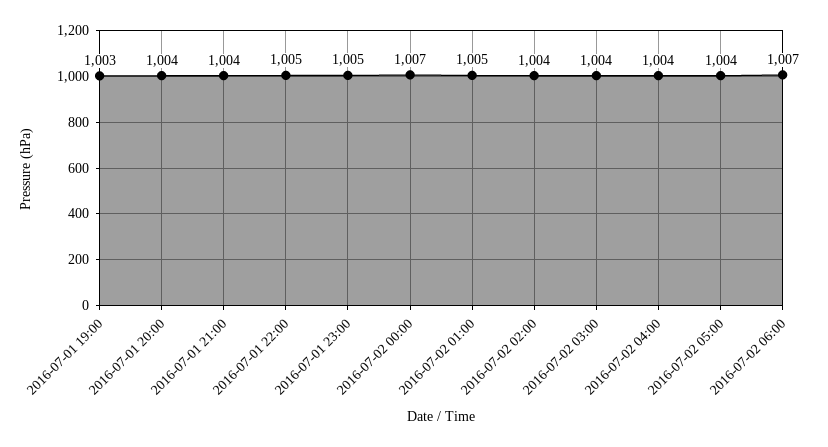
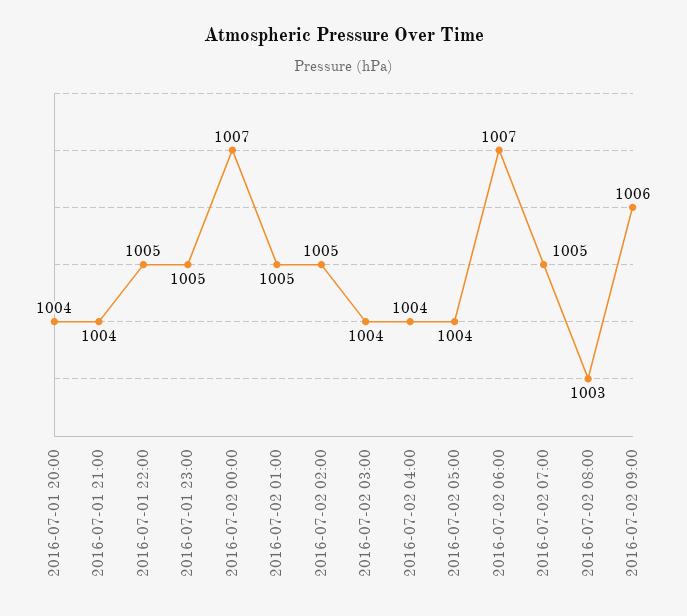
2016-07-01 19:00: 1003 -> none
2016-07-02 02:00: 1004 -> 1005
2016-07-02 07:00: none -> 1005
2016-07-02 08:00: none -> 1003
2016-07-02 09:00: none -> 1006

